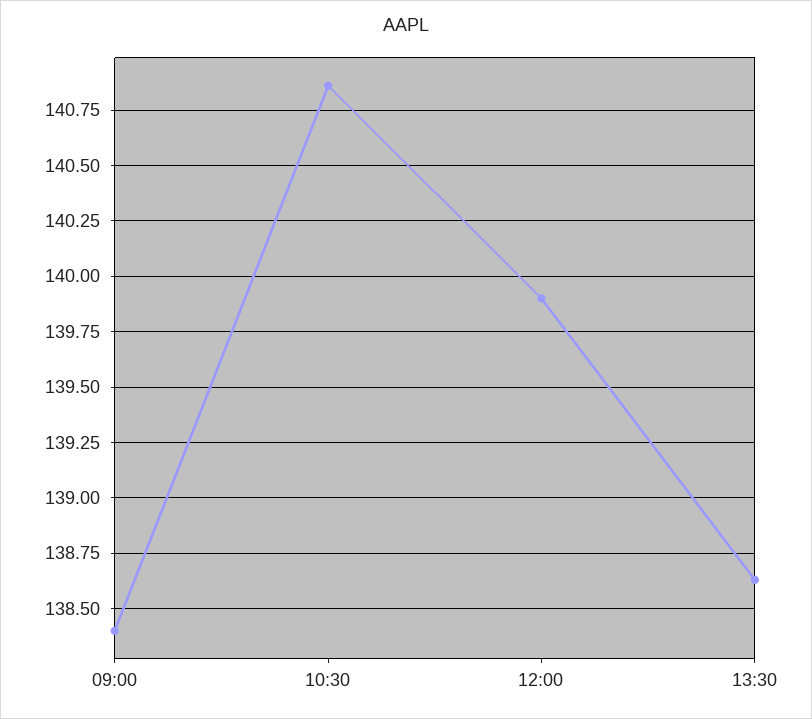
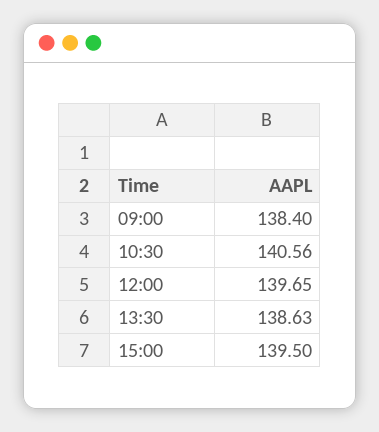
10:30: 140.85 -> 140.56
12:00: 139.9 -> 139.65
15:00: none -> 139.5

